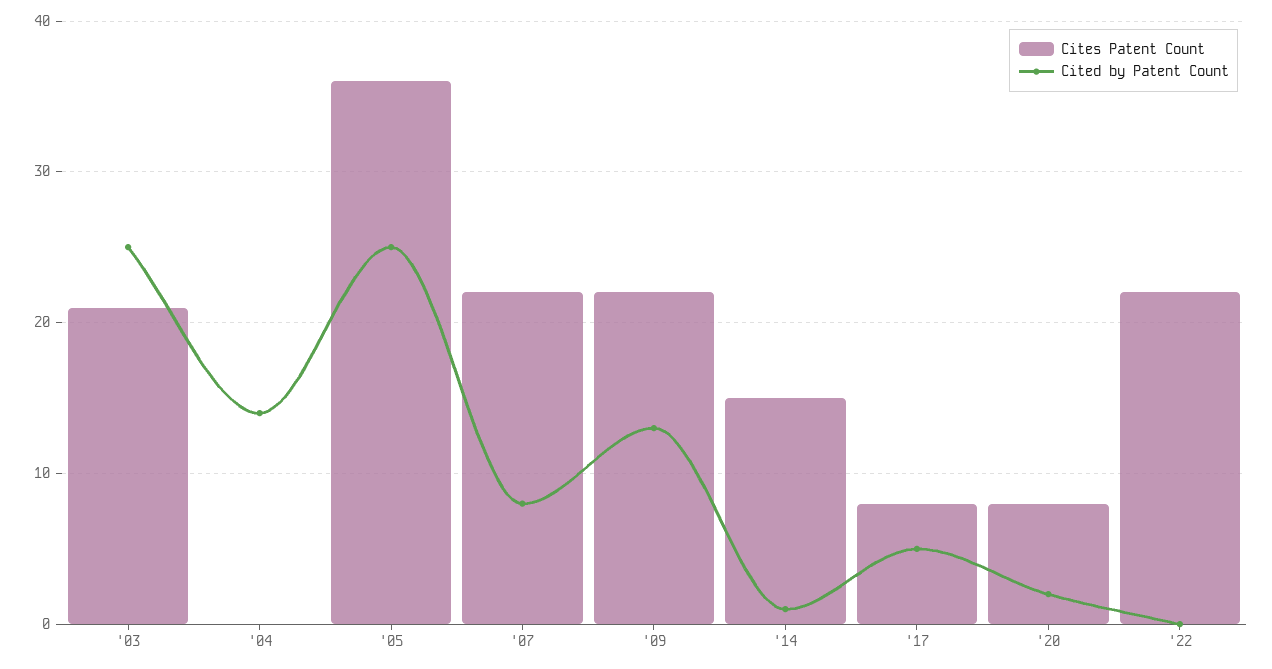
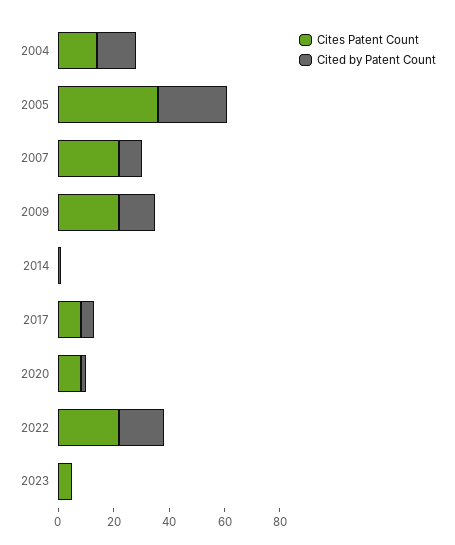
Cites Patent Count, '03: 21 -> none
Cited by Patent Count, '03: 25 -> none
Cites Patent Count, '04: 0 -> 15
Cites Patent Count, '14: 15 -> 0
Cited by Patent Count, '22: 0 -> 15
Cites Patent Count, 2023: none -> 5
Cited by Patent Count, 2023: none -> 0

